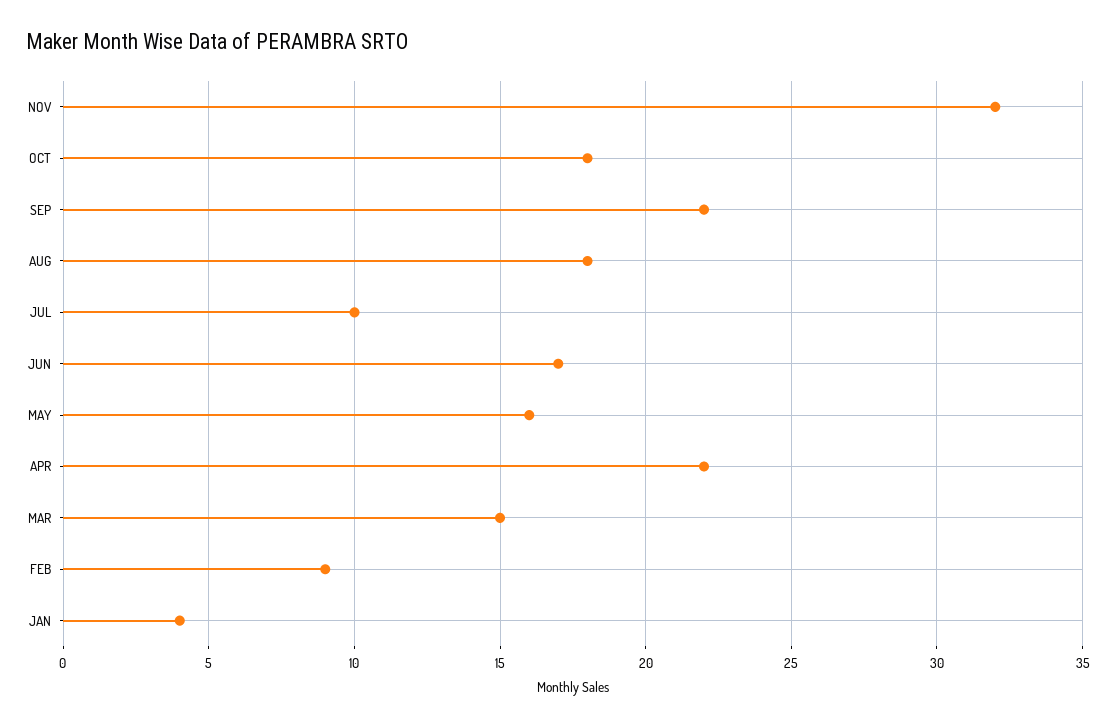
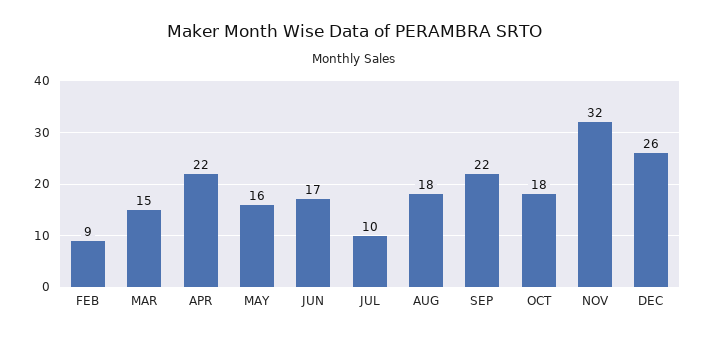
JAN: 4 -> none
DEC: none -> 26

